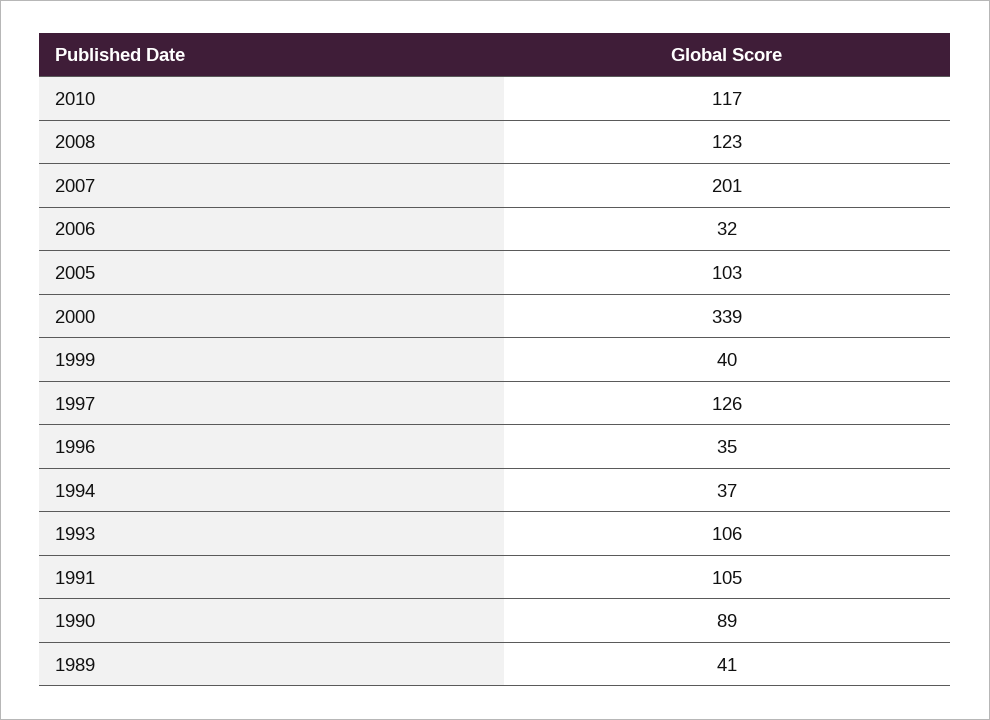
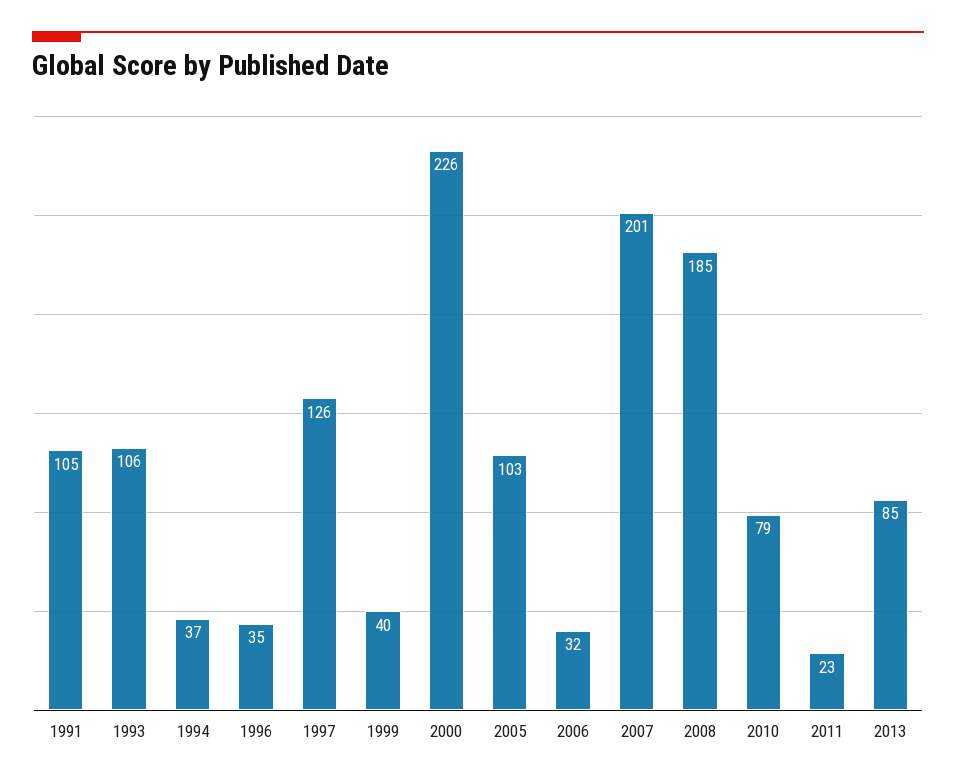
2010: 117 -> 79
2008: 123 -> 185
2000: 339 -> 226
1990: 89 -> none
1989: 41 -> none
2011: none -> 23
2013: none -> 85

